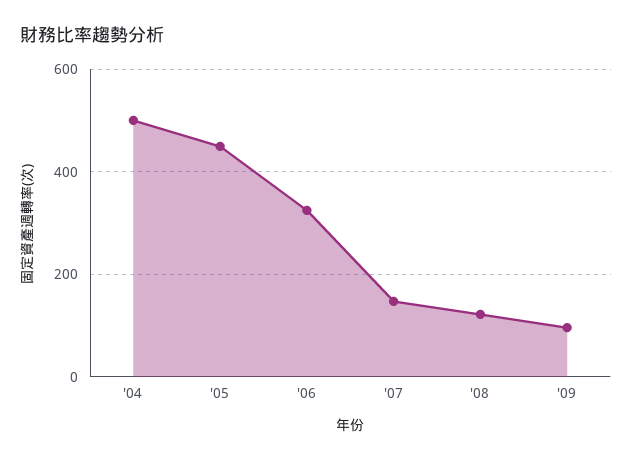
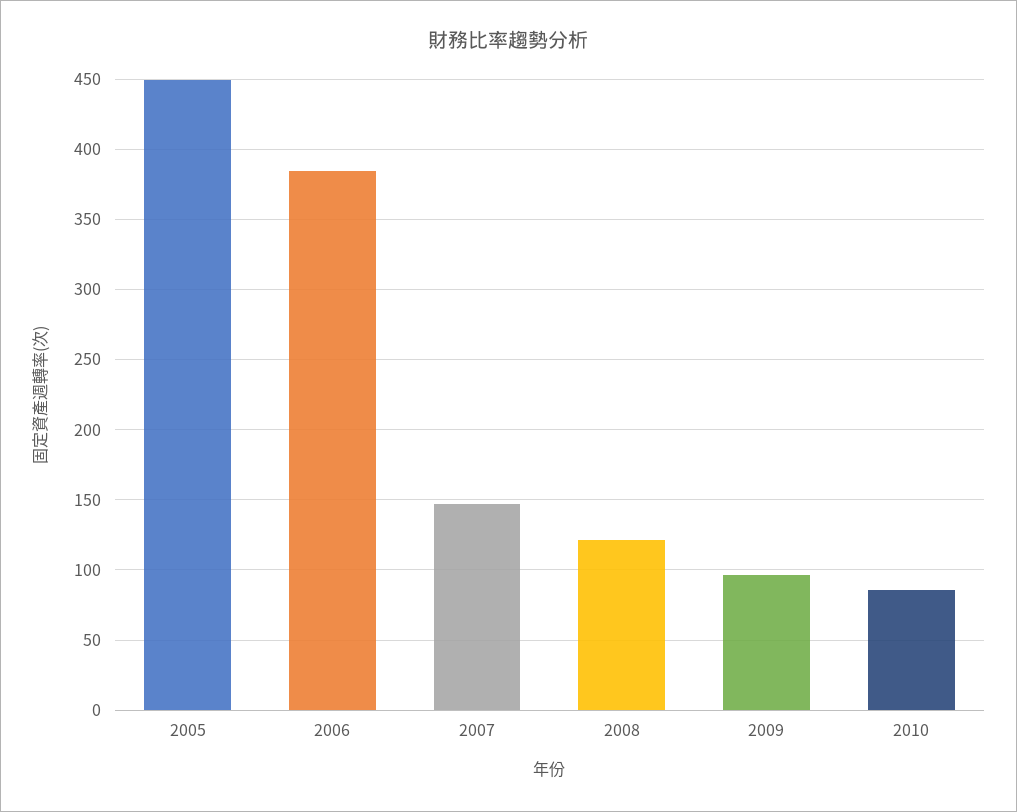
'04: 500 -> none
'06: 320 -> 385
2010: none -> 85

